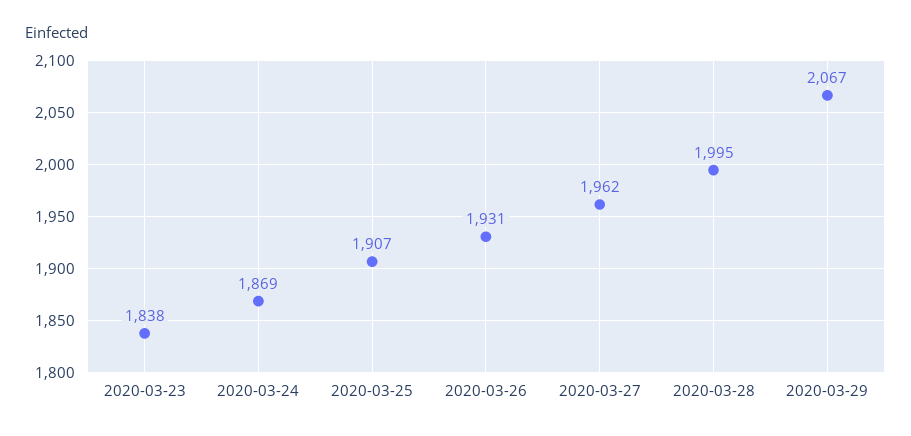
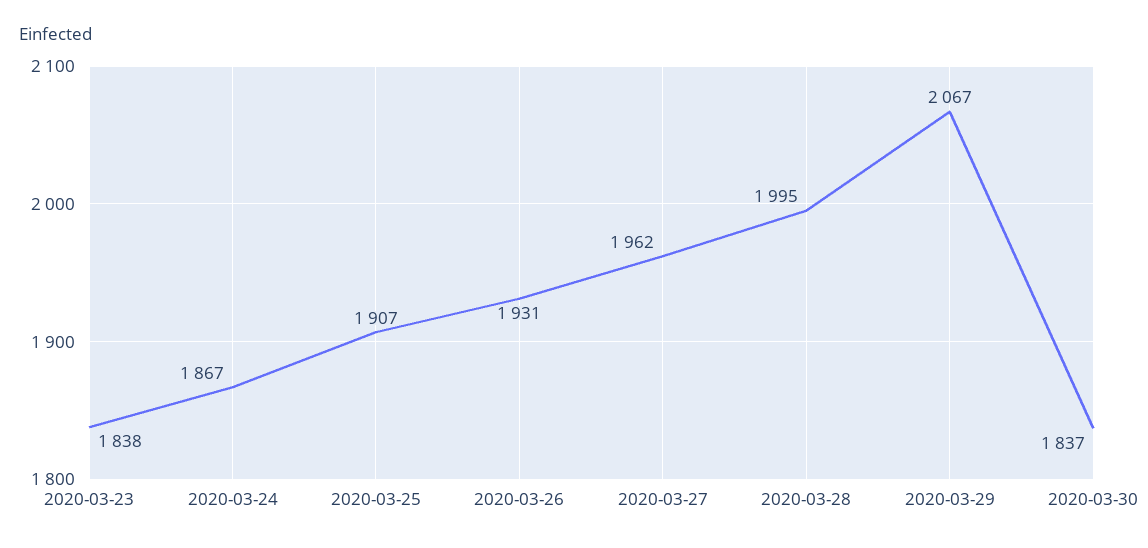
2020-03-24: 1869 -> 1867
2020-03-30: none -> 1837

